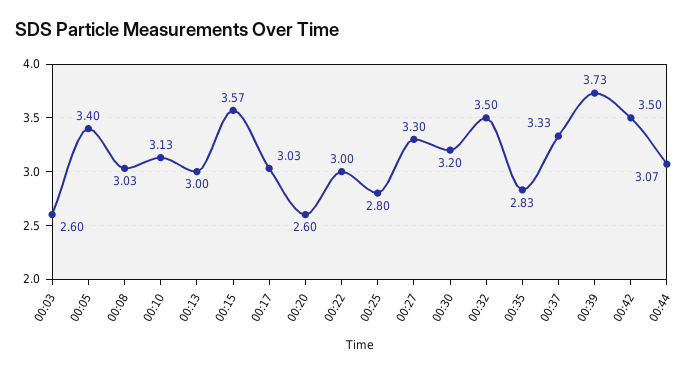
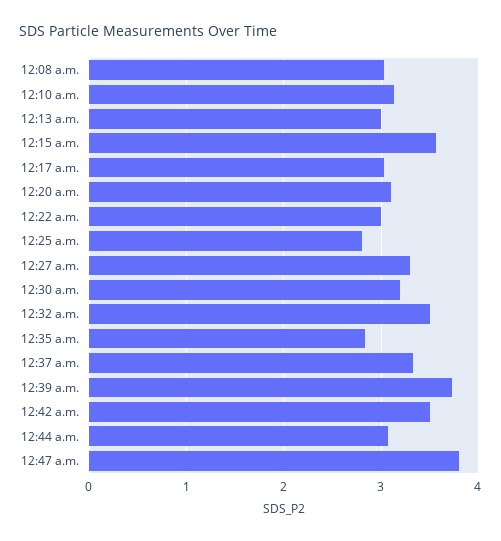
00:03: 2.6 -> none
00:05: 3.4 -> none
00:20: 2.6 -> 3.1
12:47 a.m.: none -> 3.8

